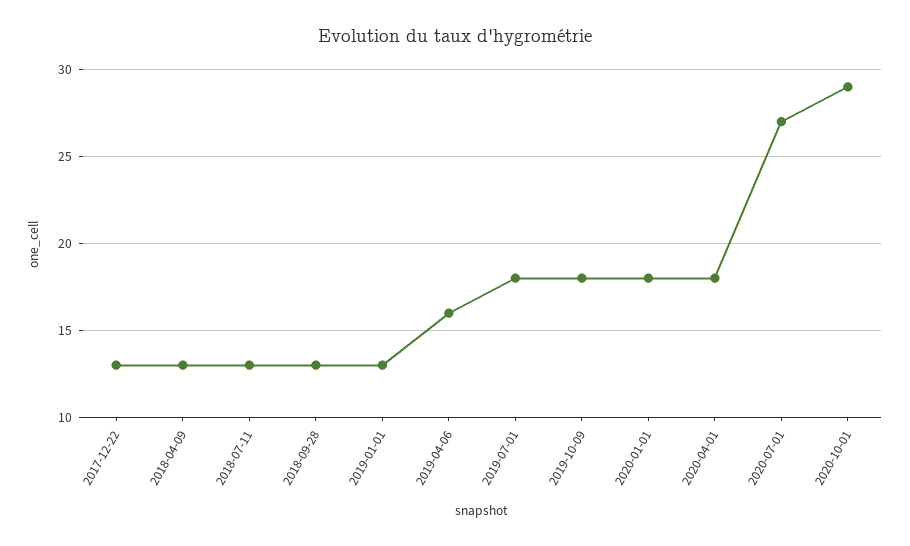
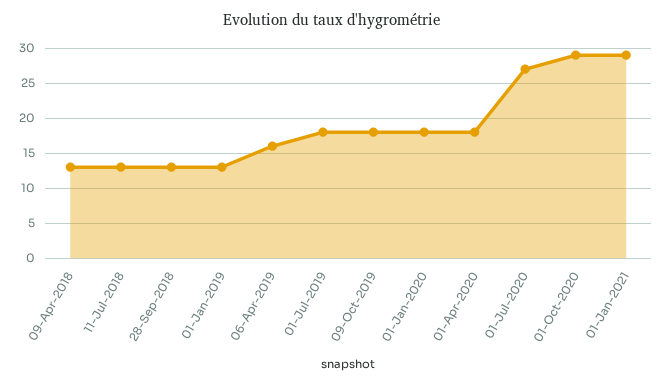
2017-12-22: 13 -> none
01-Jan-2021: none -> 29

